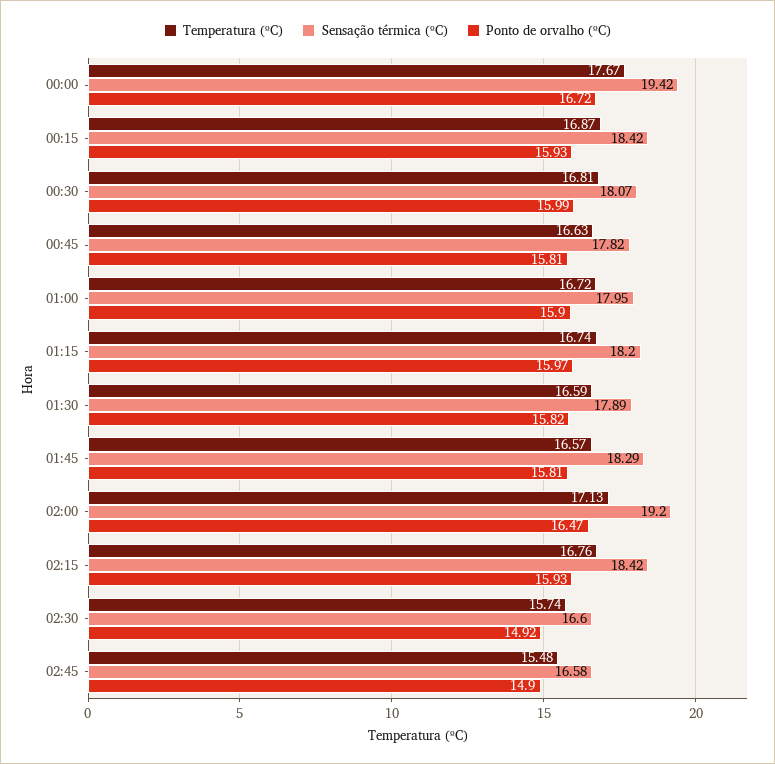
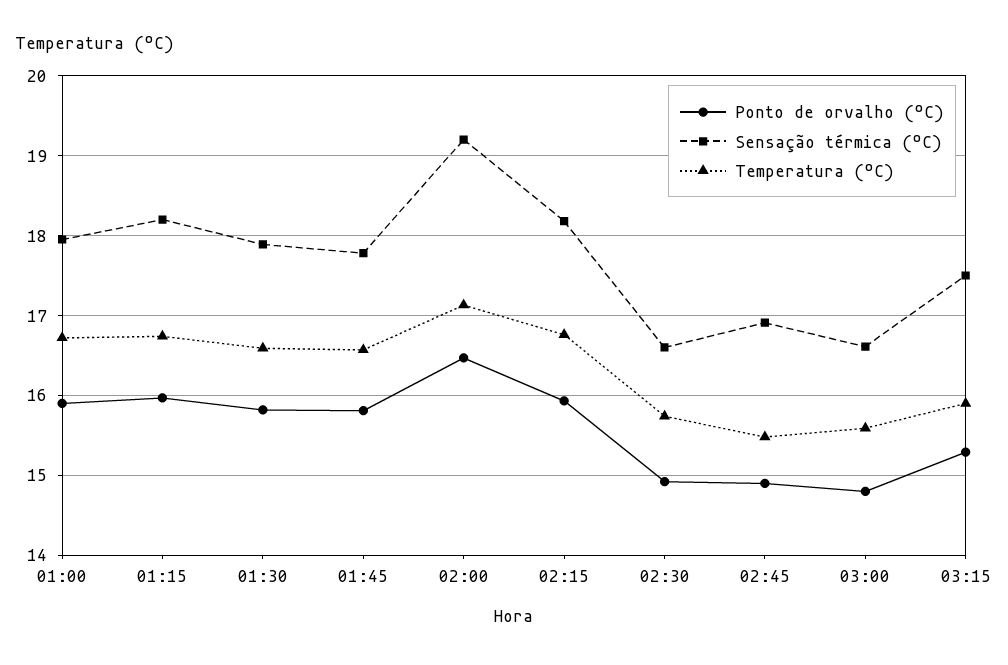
Temperatura (ºC), 00:00: 17.67 -> none
Sensação térmica (ºC), 00:00: 19.42 -> none
Ponto de orvalho (ºC), 00:00: 16.72 -> none
Temperatura (ºC), 00:15: 16.87 -> none
Sensação térmica (ºC), 00:15: 18.42 -> none
Ponto de orvalho (ºC), 00:15: 15.93 -> none
Temperatura (ºC), 00:30: 16.81 -> none
Sensação térmica (ºC), 00:30: 18.07 -> none
Ponto de orvalho (ºC), 00:30: 15.99 -> none
Temperatura (ºC), 00:45: 16.63 -> none
Sensação térmica (ºC), 00:45: 17.82 -> none
Ponto de orvalho (ºC), 00:45: 15.81 -> none
Sensação térmica (ºC), 01:45: 18.29 -> 17.8
Sensação térmica (ºC), 02:15: 18.42 -> 18.2
Sensação térmica (ºC), 02:45: 16.58 -> 16.9
Ponto de orvalho (ºC), 03:00: none -> 14.8
Sensação térmica (ºC), 03:00: none -> 16.6
Temperatura (ºC), 03:00: none -> 15.6
Ponto de orvalho (ºC), 03:15: none -> 15.3
Sensação térmica (ºC), 03:15: none -> 17.5
Temperatura (ºC), 03:15: none -> 15.9

